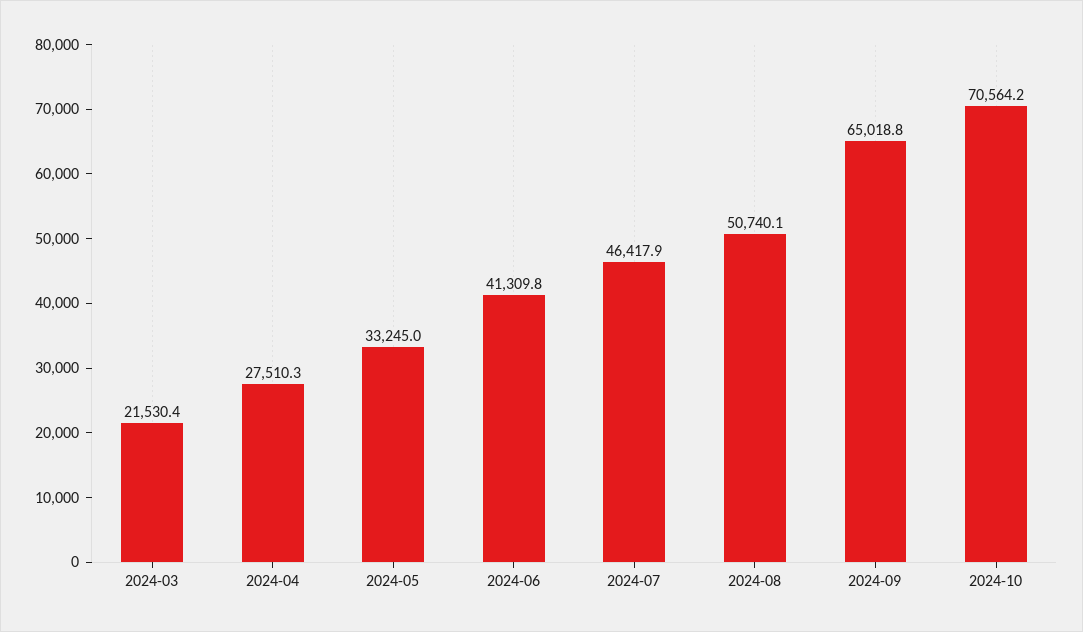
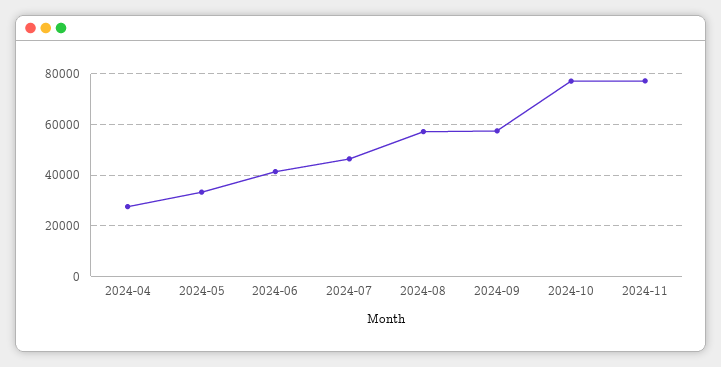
2024-03: 21530.4 -> none
2024-08: 50740.1 -> 57500
2024-09: 65018.8 -> 57500
2024-10: 70564.2 -> 77500
2024-11: none -> 77500

